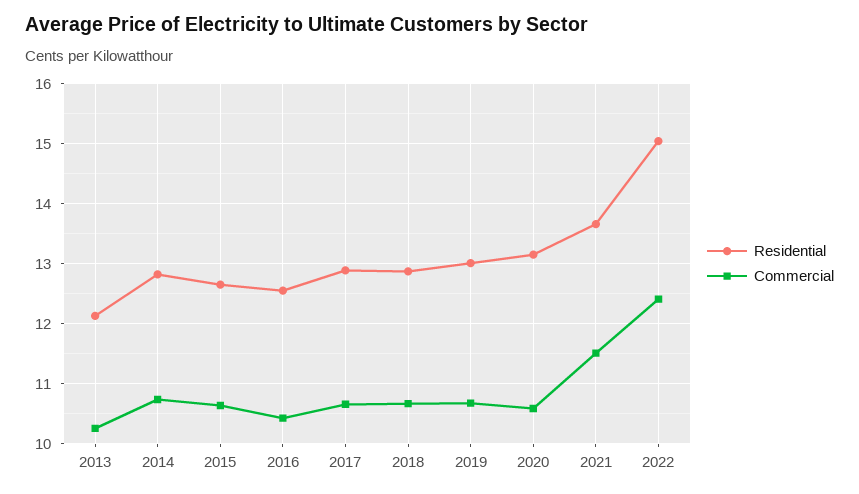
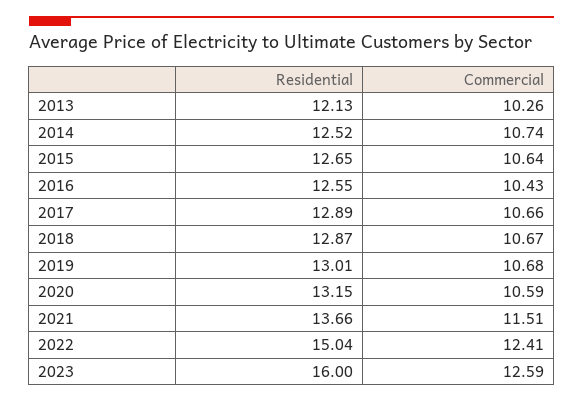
Residential, 2014: 12.8 -> 12.52
Residential, 2023: none -> 16
Commercial, 2023: none -> 12.59

